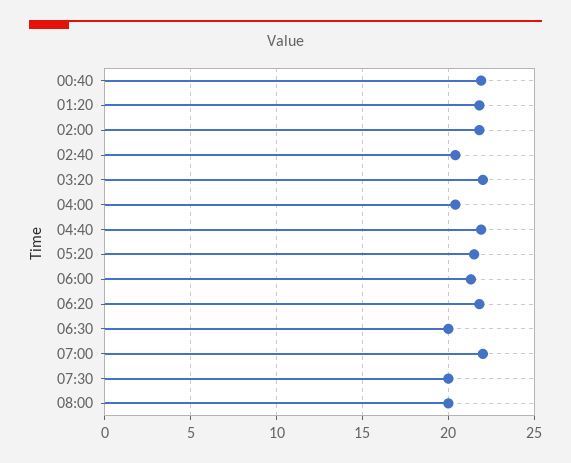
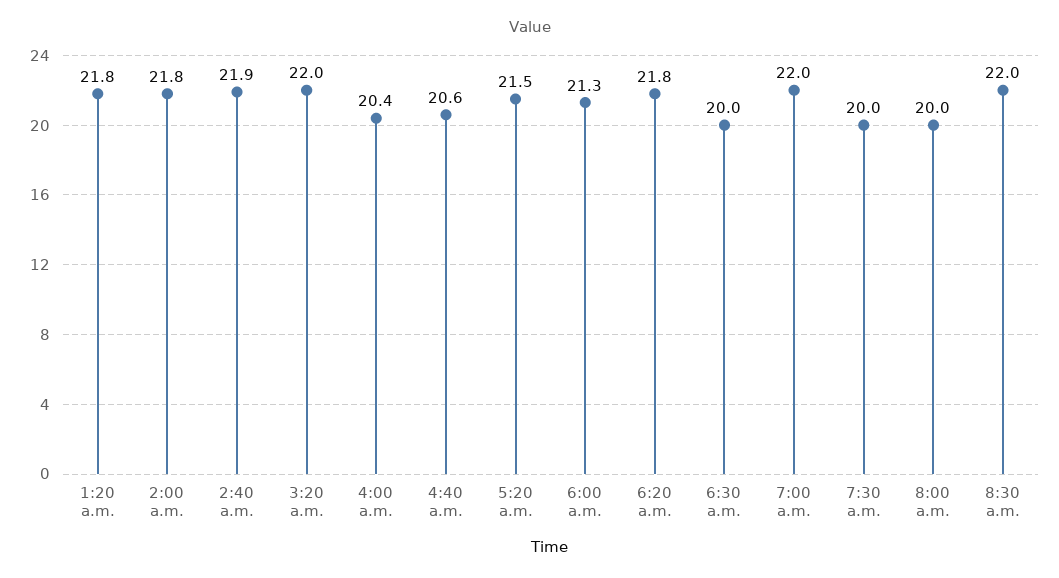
00:40: 22 -> none
02:40: 20.5 -> 21.9
04:40: 22 -> 20.6
8:30 a.m.: none -> 22

